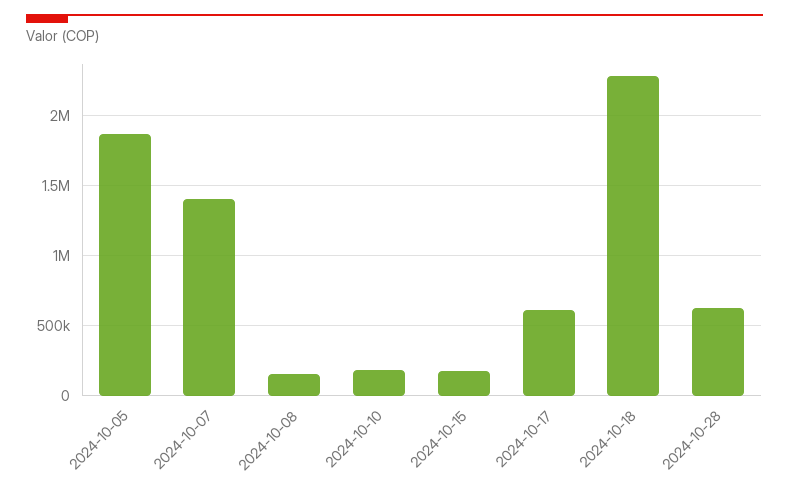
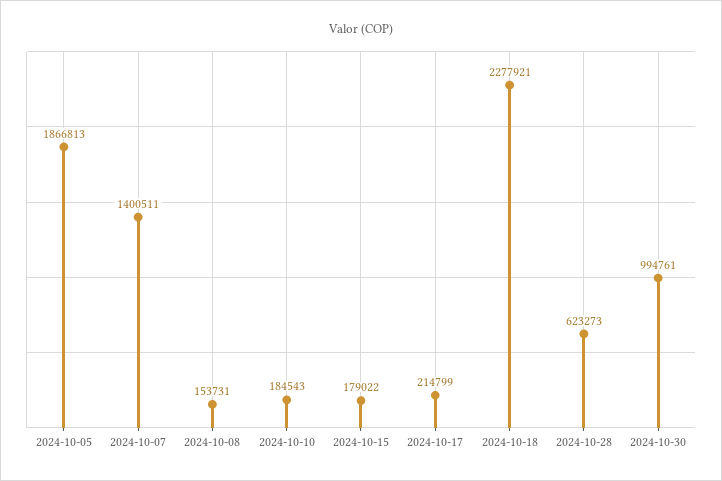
2024-10-17: 600000 -> 214799
2024-10-30: none -> 994761

